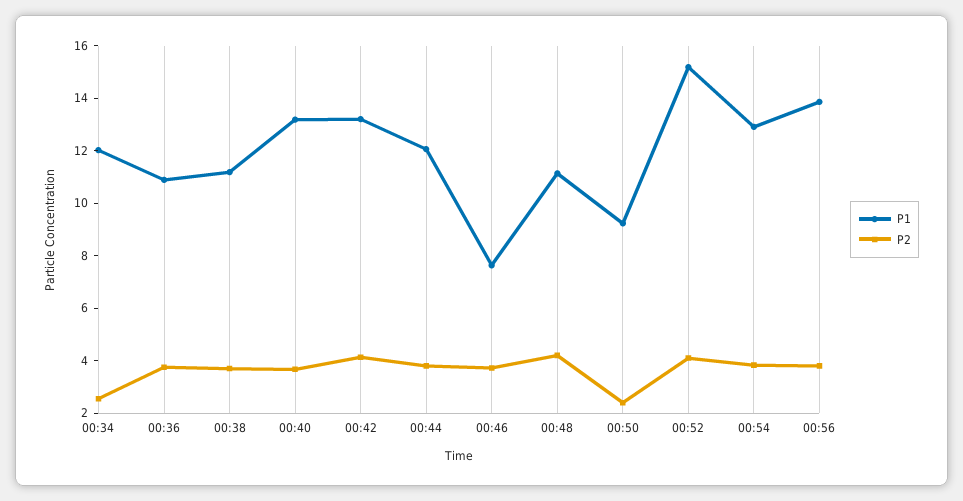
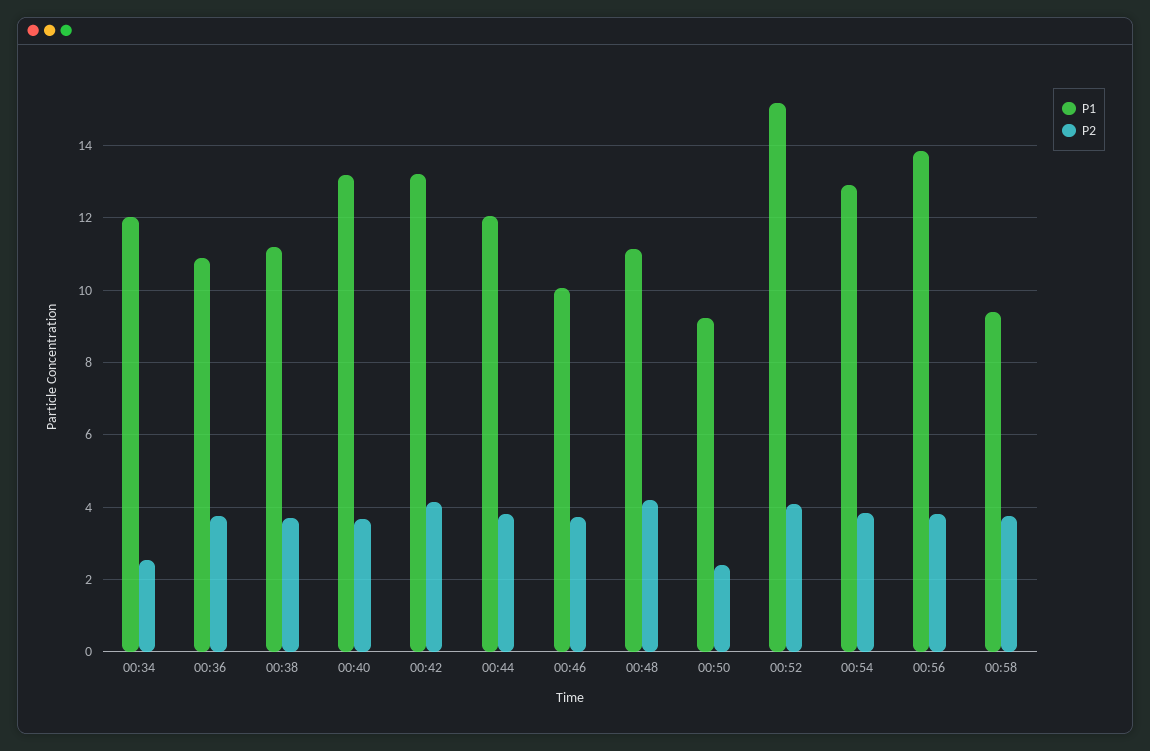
P1, 00:46: 7.5 -> 10
P1, 00:58: none -> 9.4
P2, 00:58: none -> 3.8

